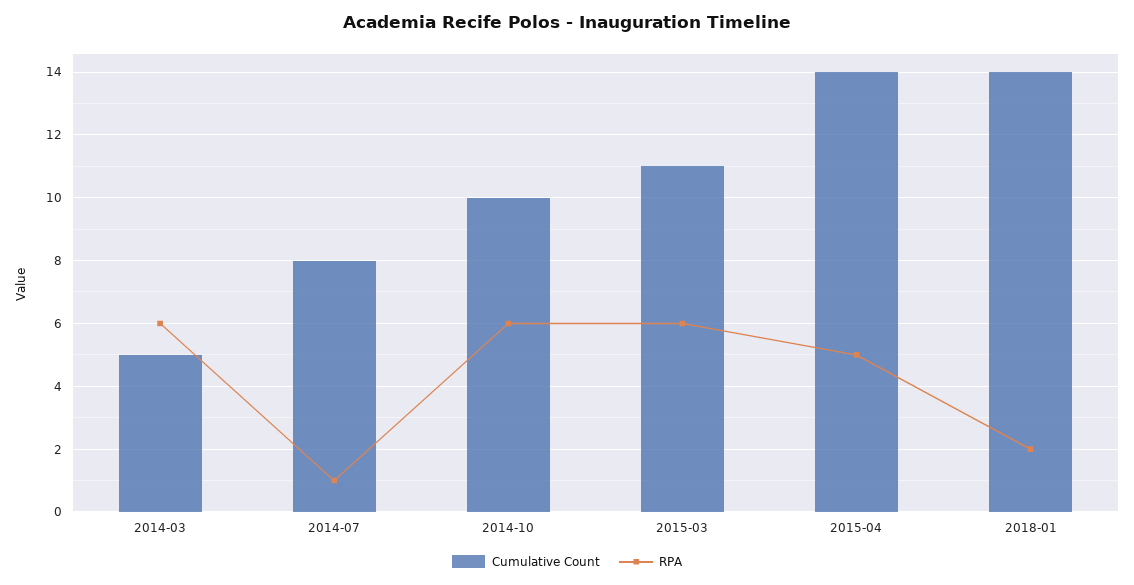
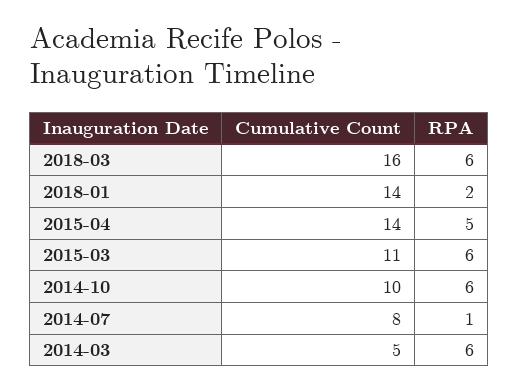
Cumulative Count, 2018-03: none -> 16
RPA, 2018-03: none -> 6

